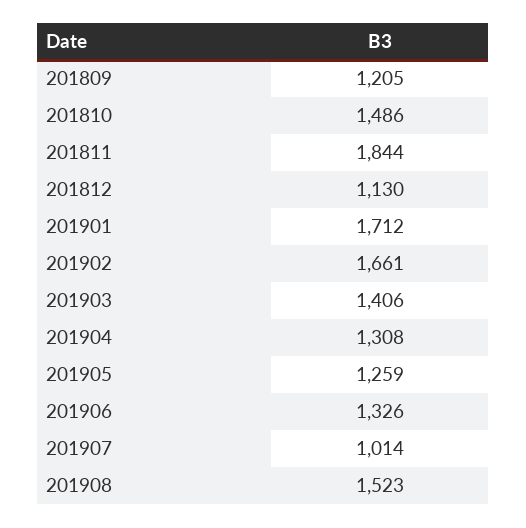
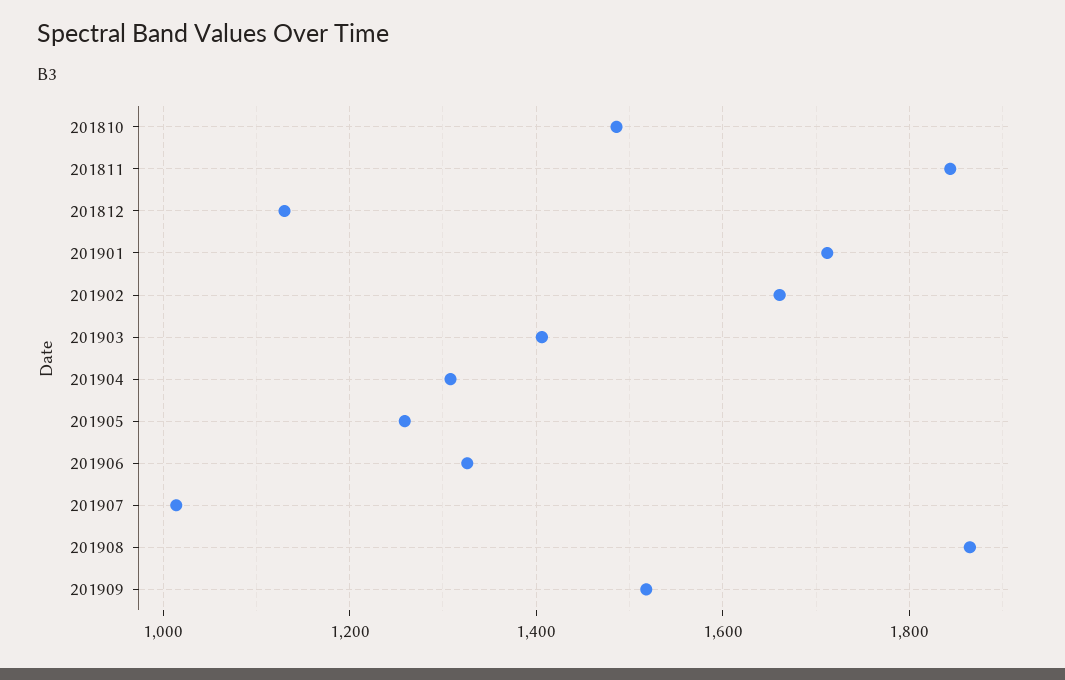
201809: 1205 -> none
201908: 1523 -> 1860
201909: none -> 1520

